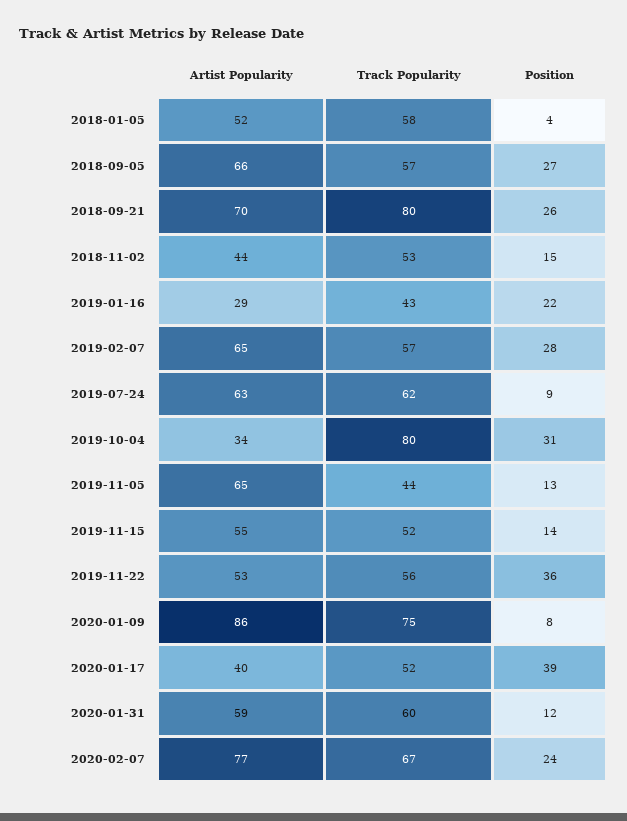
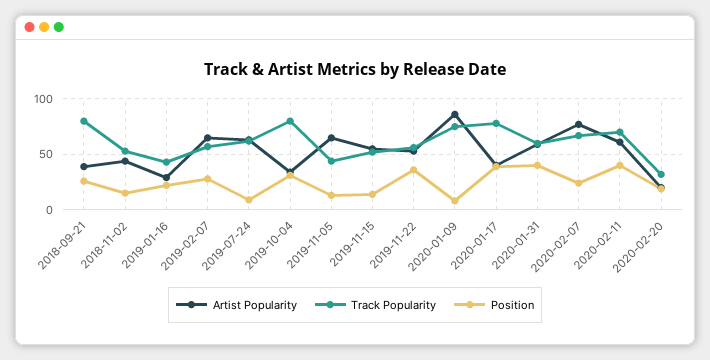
Artist Popularity, 2018-01-05: 52 -> none
Track Popularity, 2018-01-05: 58 -> none
Position, 2018-01-05: 4 -> none
Artist Popularity, 2018-09-05: 66 -> none
Track Popularity, 2018-09-05: 57 -> none
Position, 2018-09-05: 27 -> none
Artist Popularity, 2018-09-21: 70 -> 40
Track Popularity, 2020-01-17: 52 -> 80
Position, 2020-01-31: 12 -> 40
Artist Popularity, 2020-02-11: none -> 60
Track Popularity, 2020-02-11: none -> 70
Position, 2020-02-11: none -> 40
Artist Popularity, 2020-02-20: none -> 20
Track Popularity, 2020-02-20: none -> 30
Position, 2020-02-20: none -> 20

